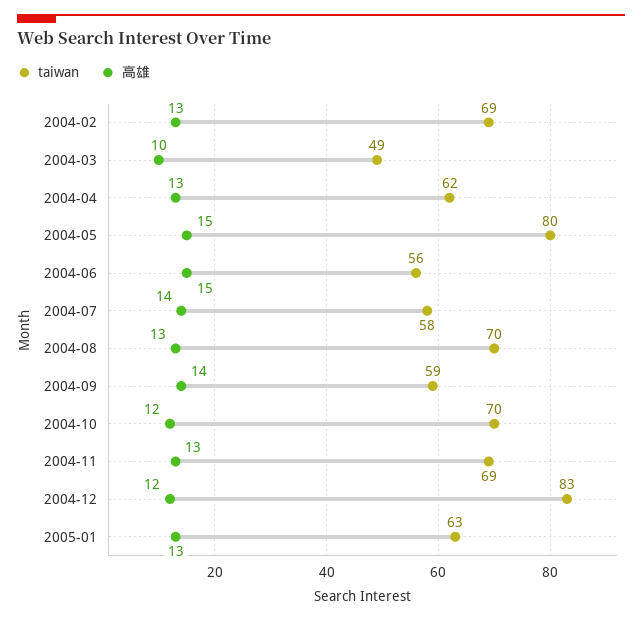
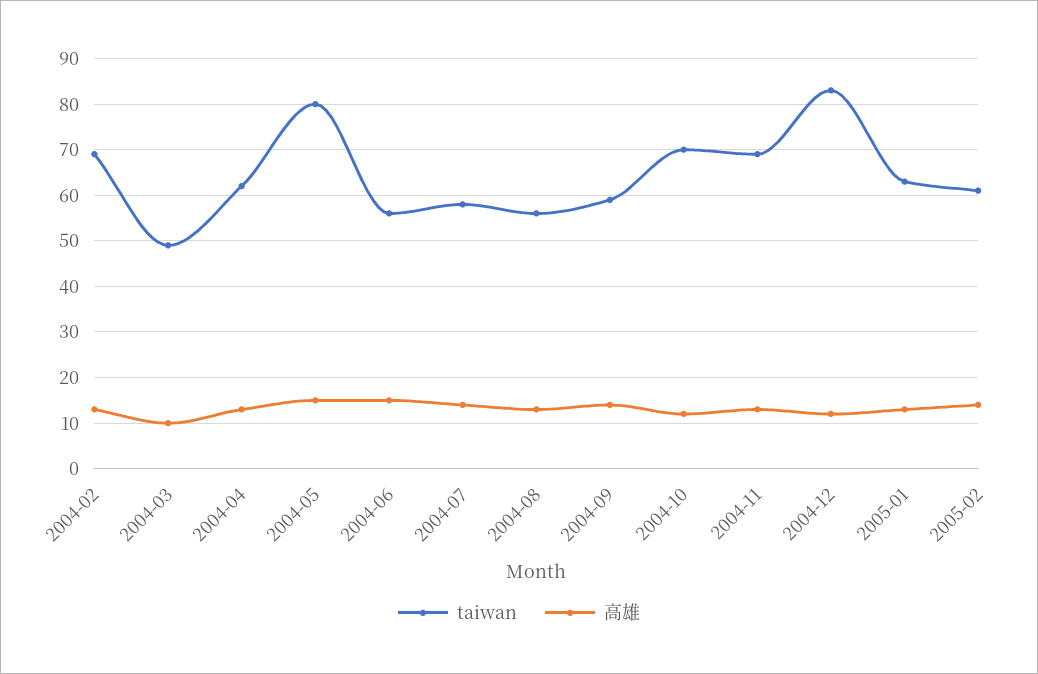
taiwan, 2004-08: 70 -> 55
taiwan, 2005-02: none -> 60
高雄, 2005-02: none -> 15

